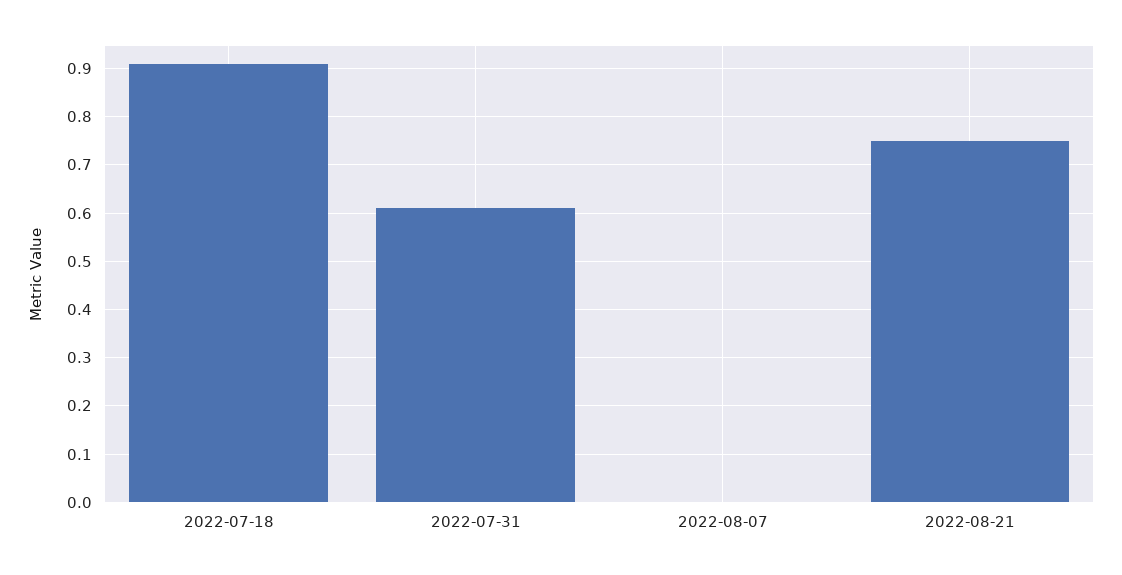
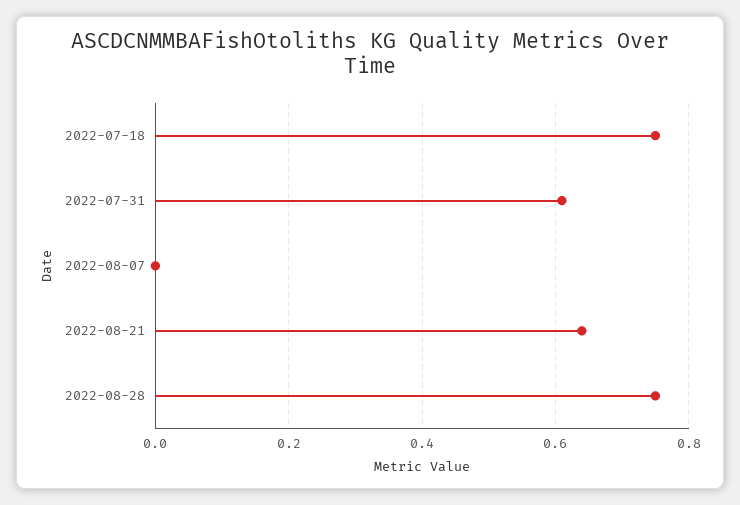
2022-07-18: 0.9 -> 0.75
2022-08-21: 0.75 -> 0.65
2022-08-28: none -> 0.75

